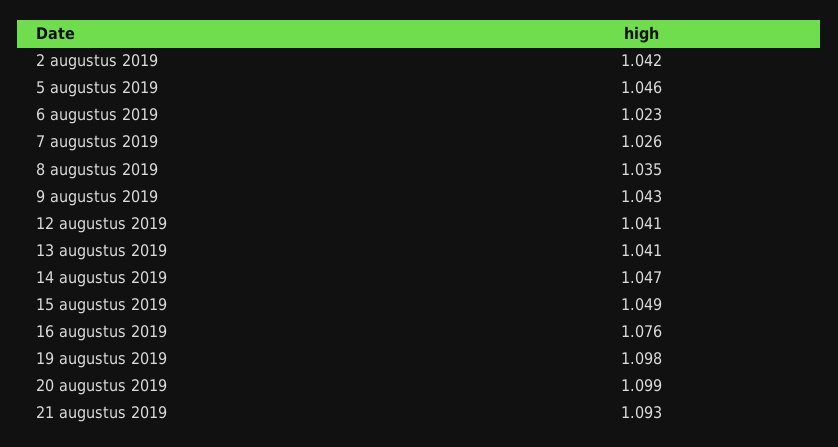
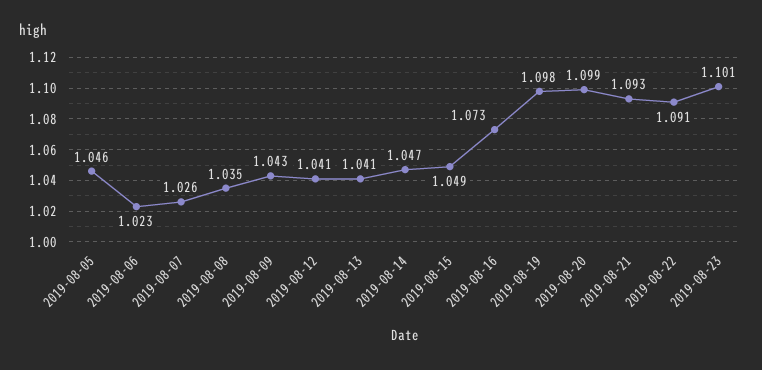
2 augustus 2019: 1.042 -> none
16 augustus 2019: 1.076 -> 1.073
2019-08-22: none -> 1.091
2019-08-23: none -> 1.101

